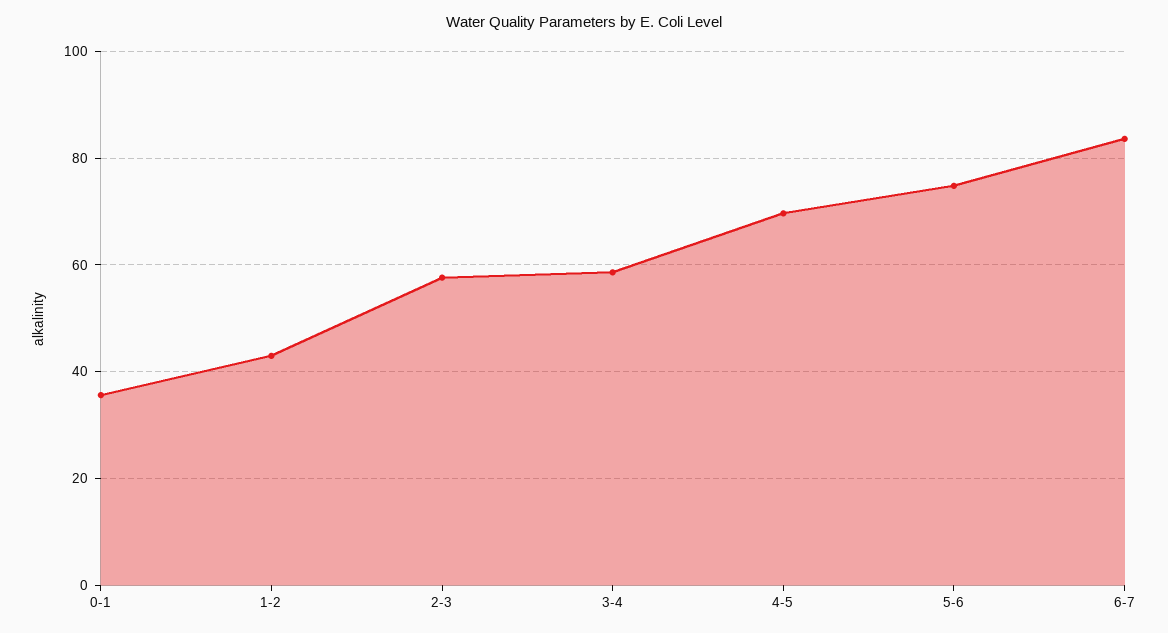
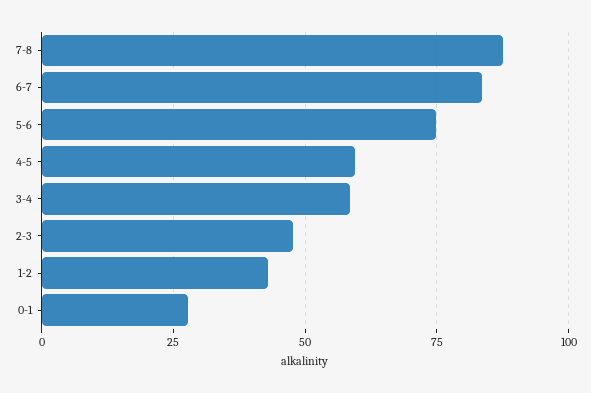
0-1: 36 -> 27.5
2-3: 58 -> 47.5
4-5: 70 -> 60
7-8: none -> 87.5

